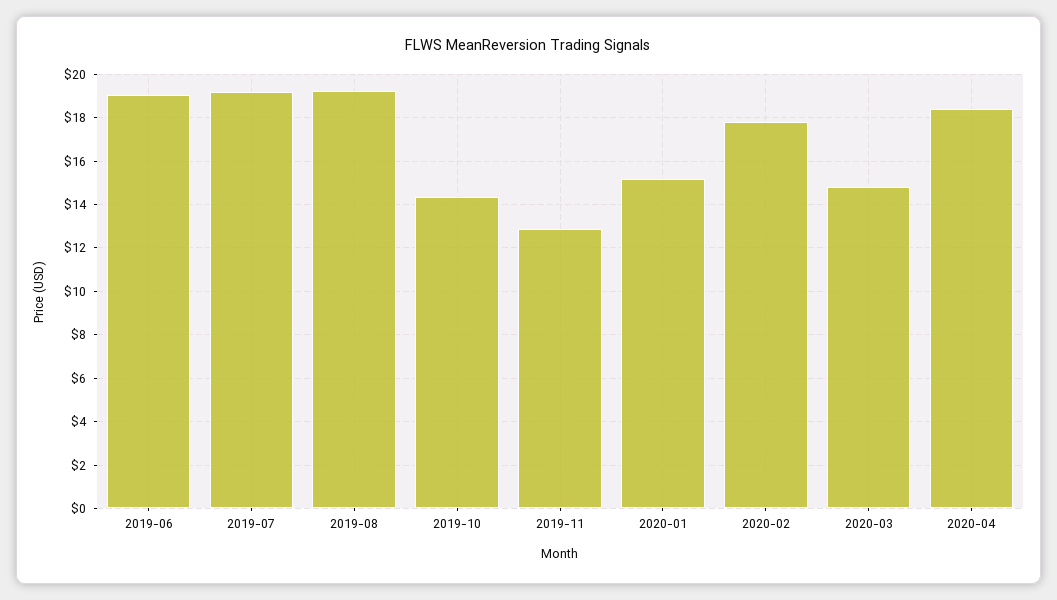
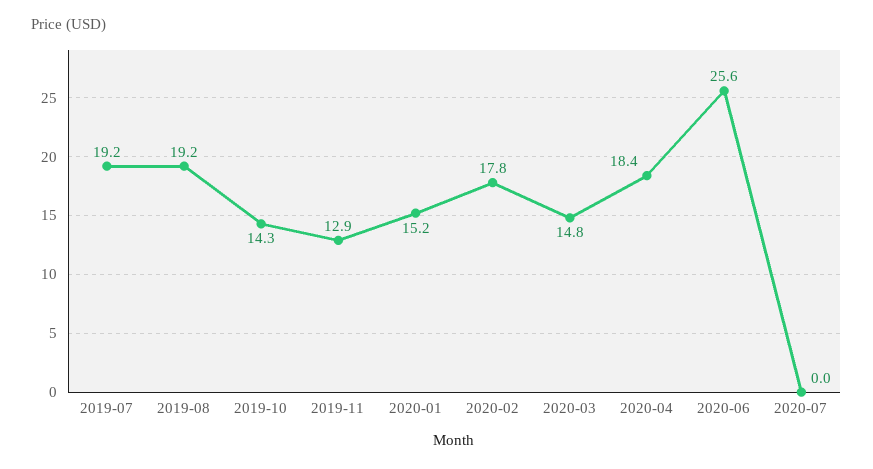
2019-06: 19 -> none
2020-06: none -> 25.6
2020-07: none -> 0

